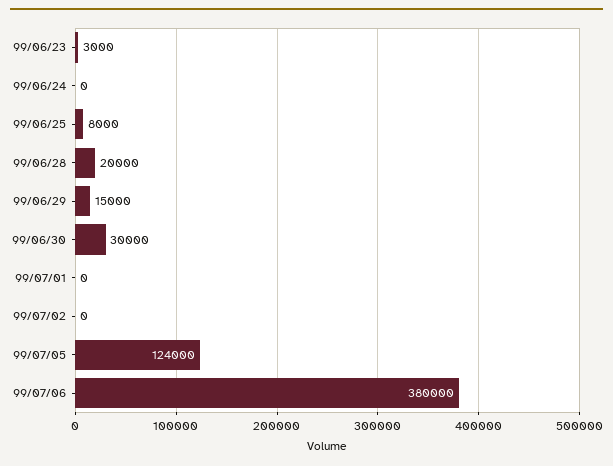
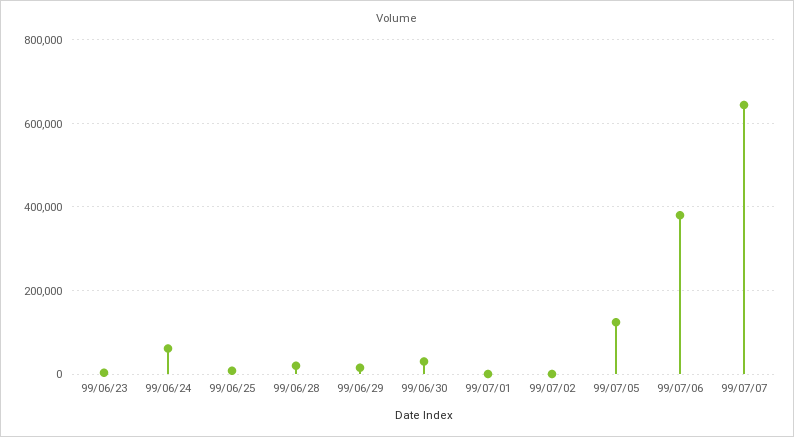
99/06/24: 0 -> 60000
99/07/07: none -> 640000

